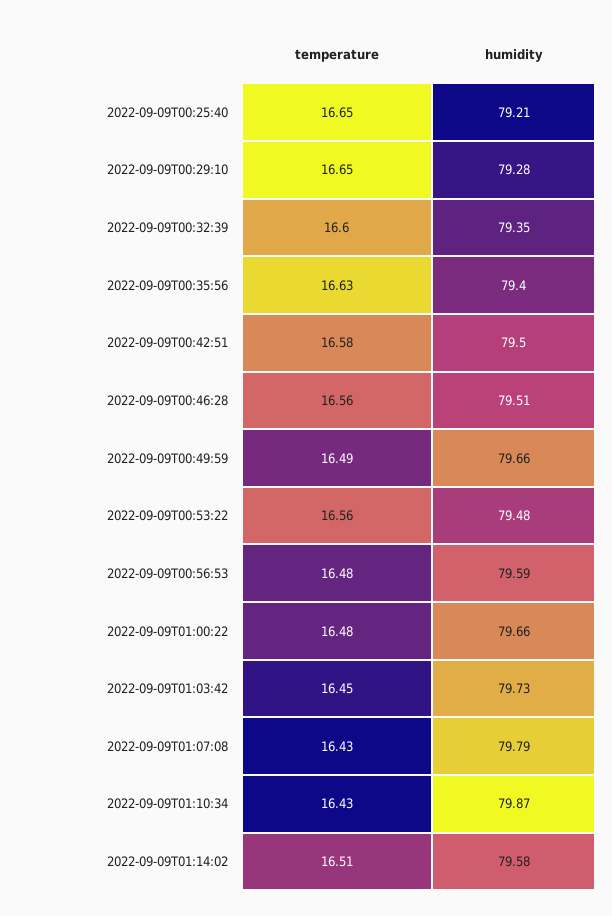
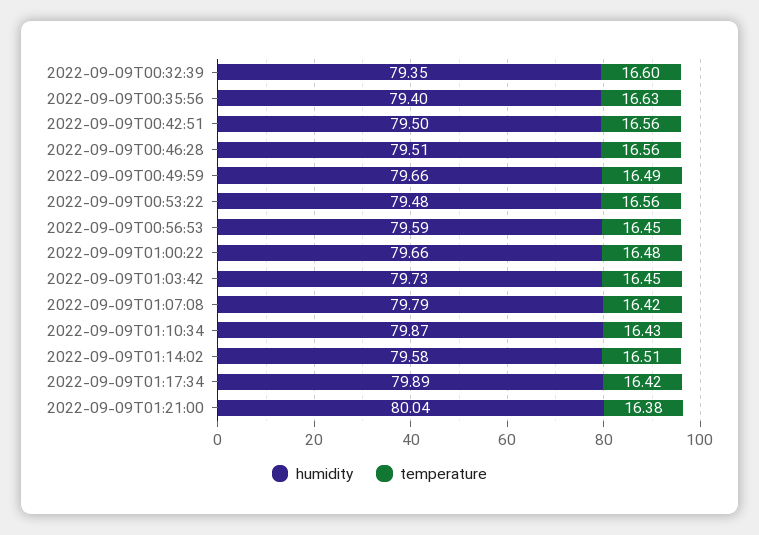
temperature, 2022-09-09T00:25:40: 16.65 -> none
humidity, 2022-09-09T00:25:40: 79.21 -> none
temperature, 2022-09-09T00:29:10: 16.65 -> none
humidity, 2022-09-09T00:29:10: 79.28 -> none
temperature, 2022-09-09T00:42:51: 16.58 -> 16.56
temperature, 2022-09-09T00:56:53: 16.48 -> 16.45
temperature, 2022-09-09T01:07:08: 16.43 -> 16.42
humidity, 2022-09-09T01:17:34: none -> 79.89
temperature, 2022-09-09T01:17:34: none -> 16.42
humidity, 2022-09-09T01:21:00: none -> 80.04
temperature, 2022-09-09T01:21:00: none -> 16.38

